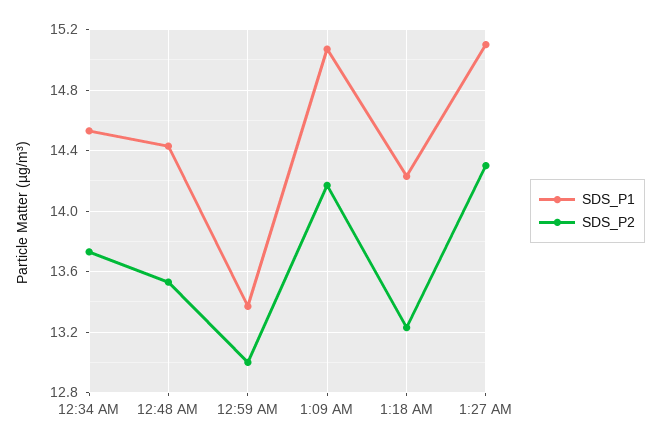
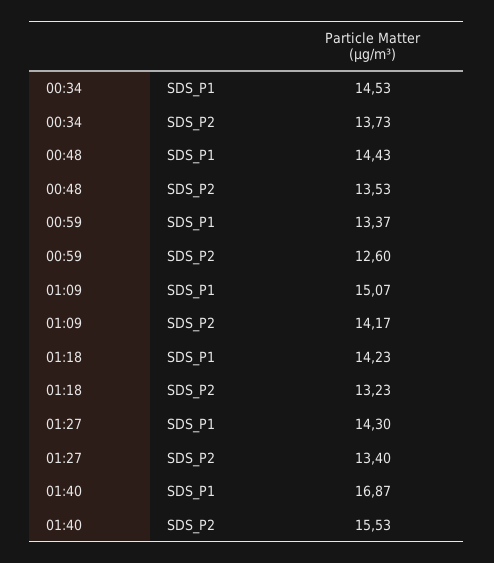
SDS_P2, 12:59 AM: 13 -> 12.6
SDS_P1, 1:27 AM: 15.1 -> 14.3
SDS_P2, 1:27 AM: 14.3 -> 13.4
SDS_P1, 01:40: none -> 16.87
SDS_P2, 01:40: none -> 15.53

